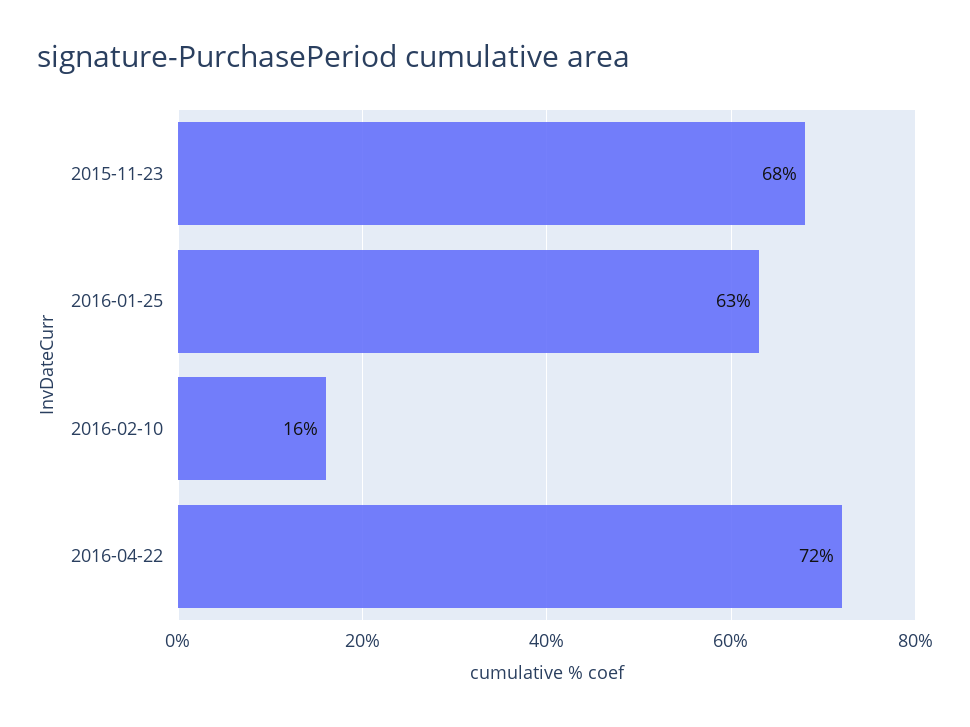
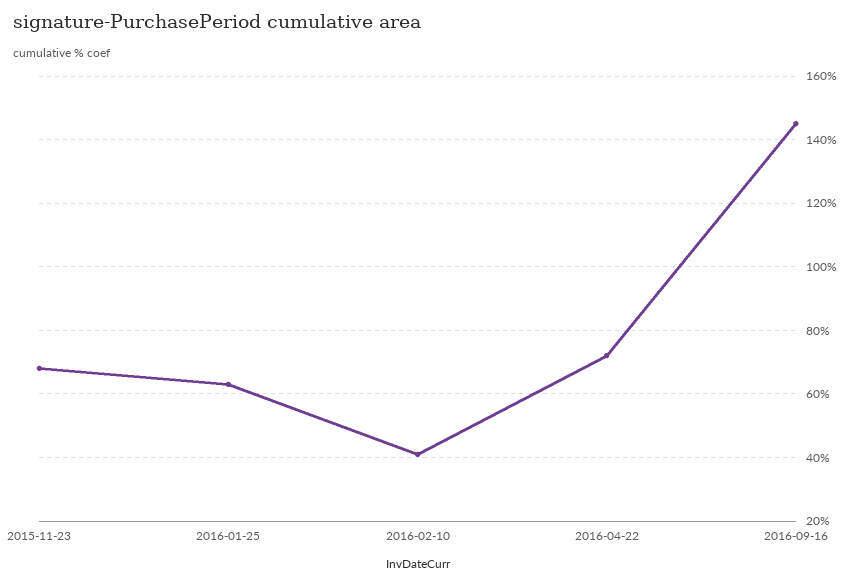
2016-02-10: 16 -> 40
2016-09-16: none -> 145

